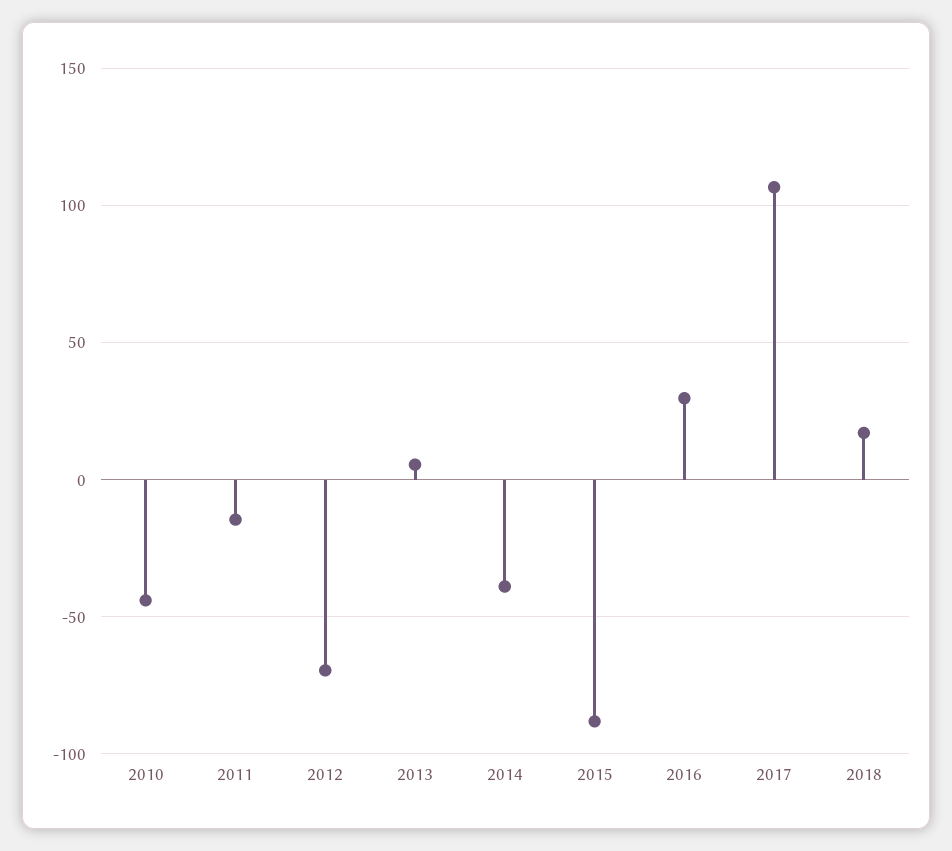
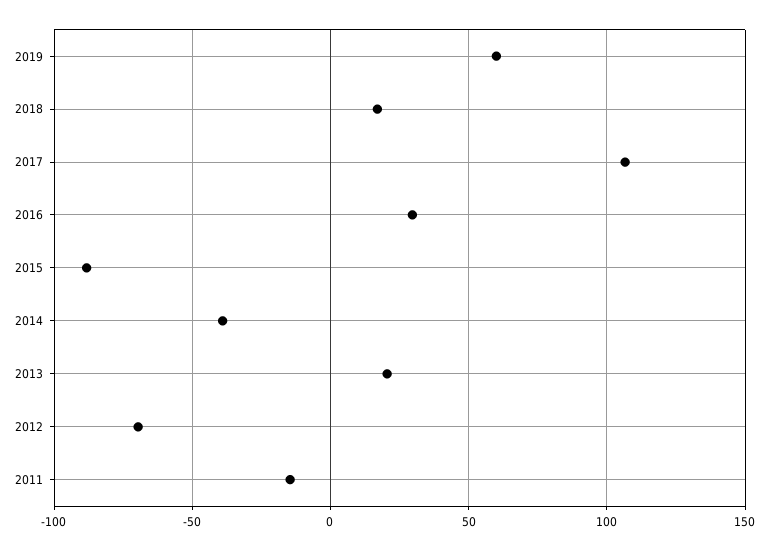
2010: -45 -> none
2013: 5 -> 20
2019: none -> 60

